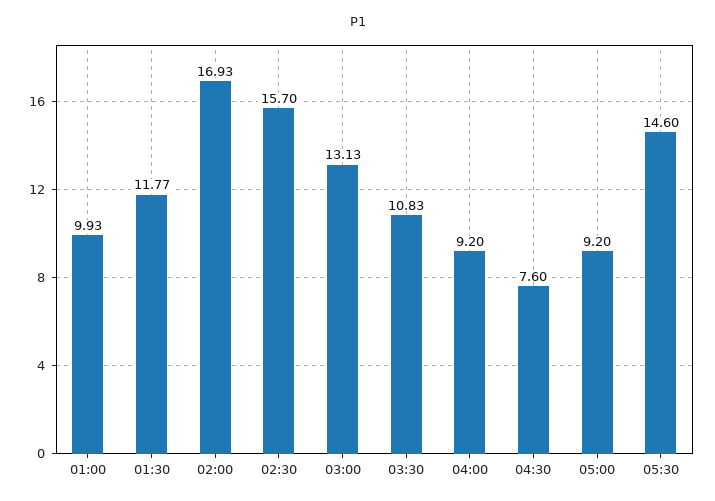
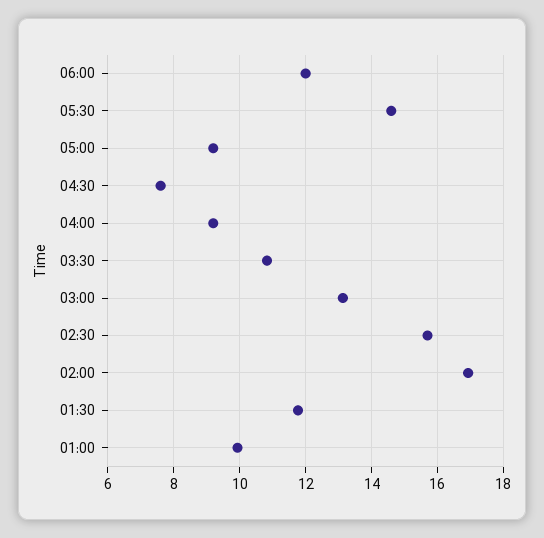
06:00: none -> 12

